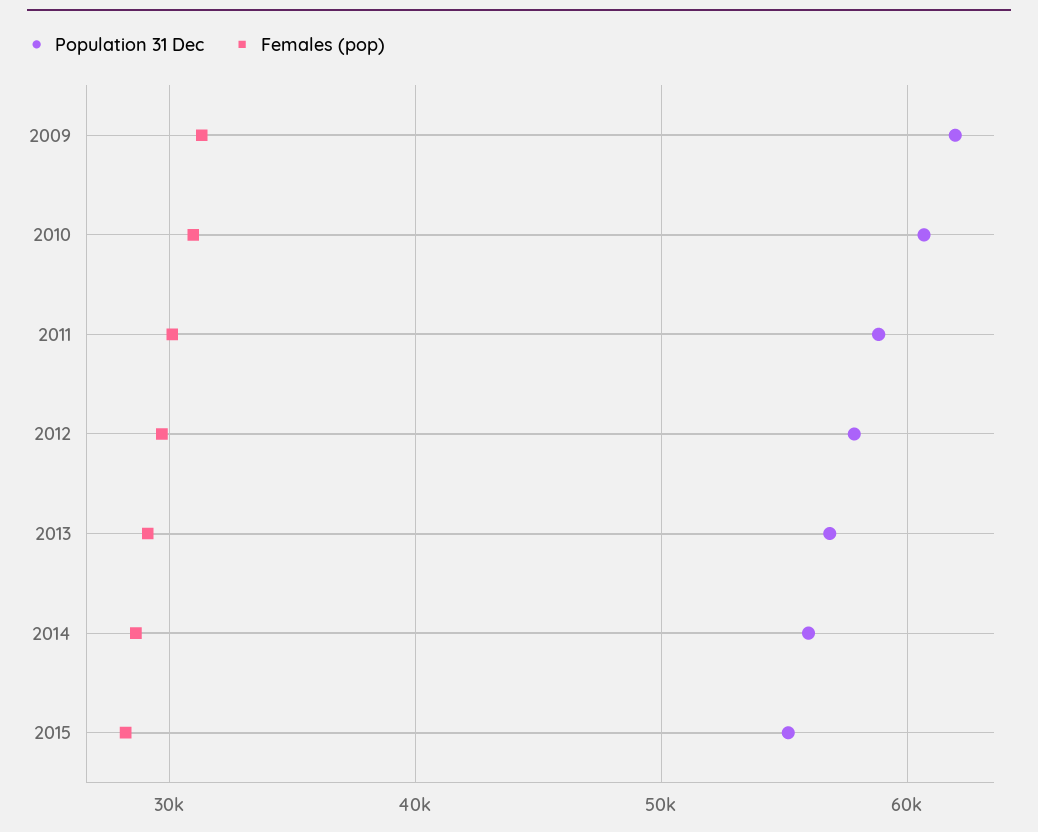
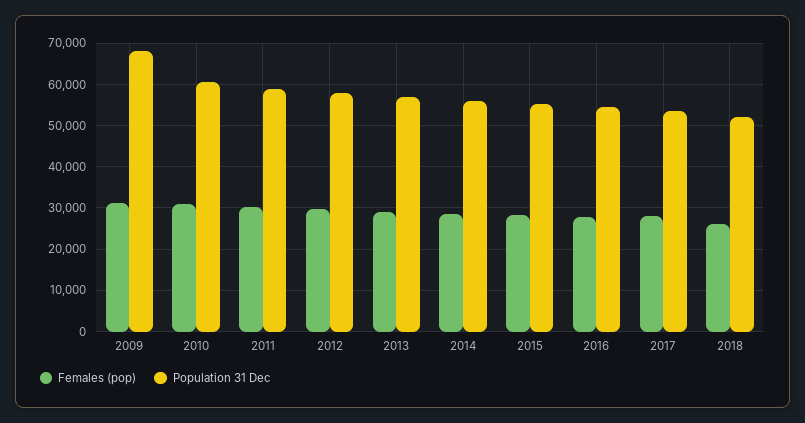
Population 31 Dec, 2009: 62000 -> 68000
Females (pop), 2016: none -> 28000
Population 31 Dec, 2016: none -> 54000
Females (pop), 2017: none -> 28000
Population 31 Dec, 2017: none -> 54000
Females (pop), 2018: none -> 26000
Population 31 Dec, 2018: none -> 52000

